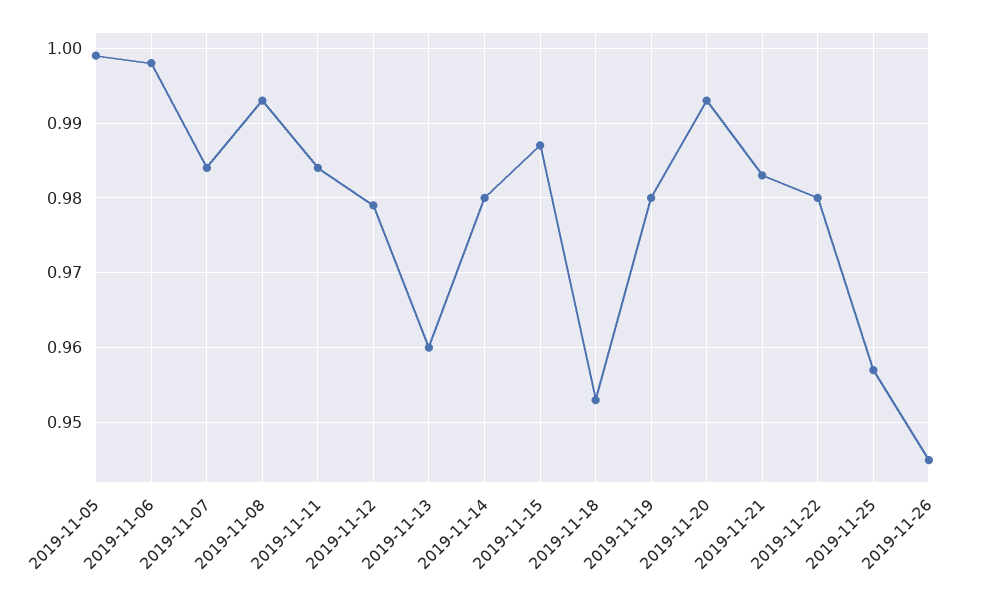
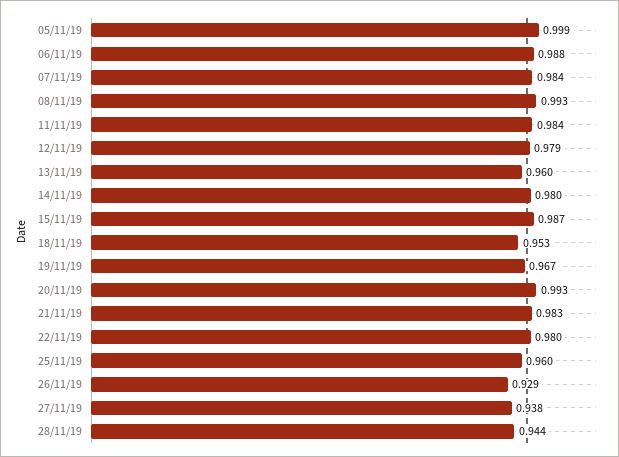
2019-11-06: 0.998 -> 0.988
2019-11-19: 0.98 -> 0.967
2019-11-25: 0.957 -> 0.96
2019-11-26: 0.945 -> 0.929
27/11/19: none -> 0.938
28/11/19: none -> 0.944

